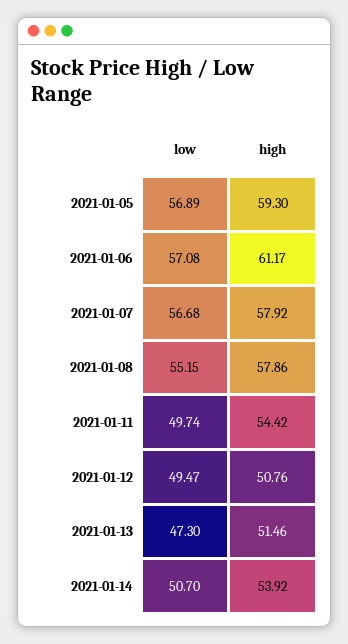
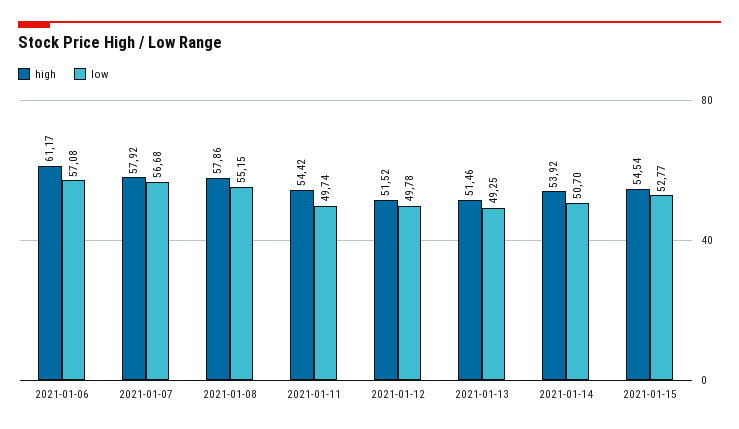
low, 2021-01-05: 56.89 -> none
high, 2021-01-05: 59.3 -> none
low, 2021-01-12: 49.47 -> 49.78
high, 2021-01-12: 50.76 -> 51.52
low, 2021-01-13: 47.3 -> 49.25
high, 2021-01-15: none -> 54.54
low, 2021-01-15: none -> 52.77

